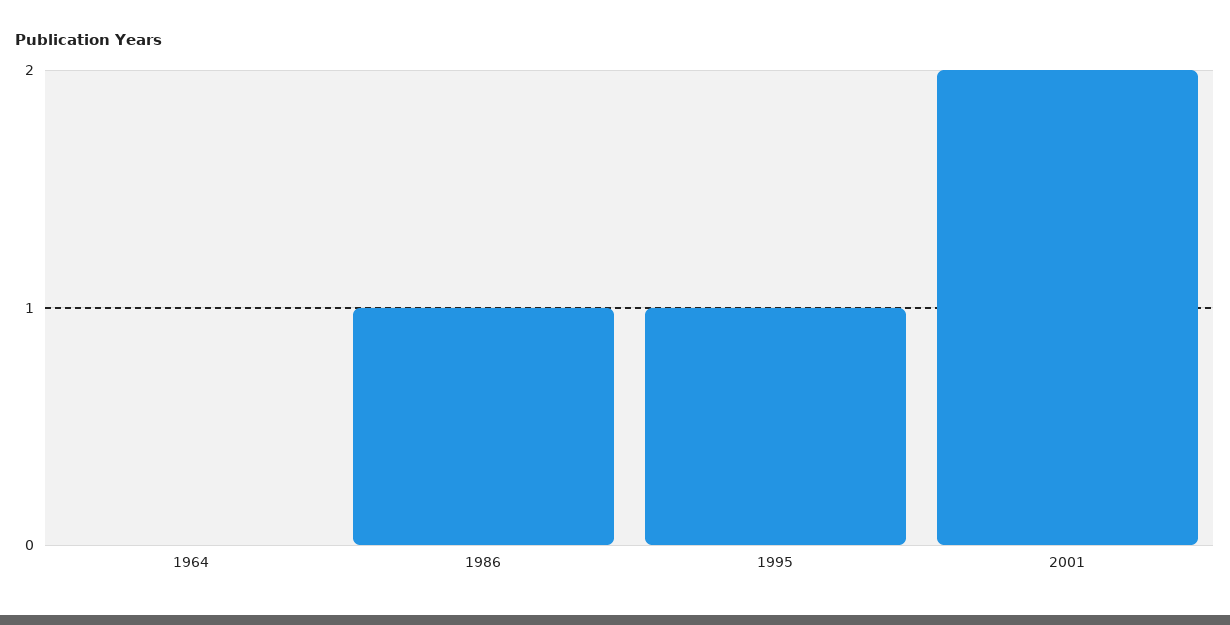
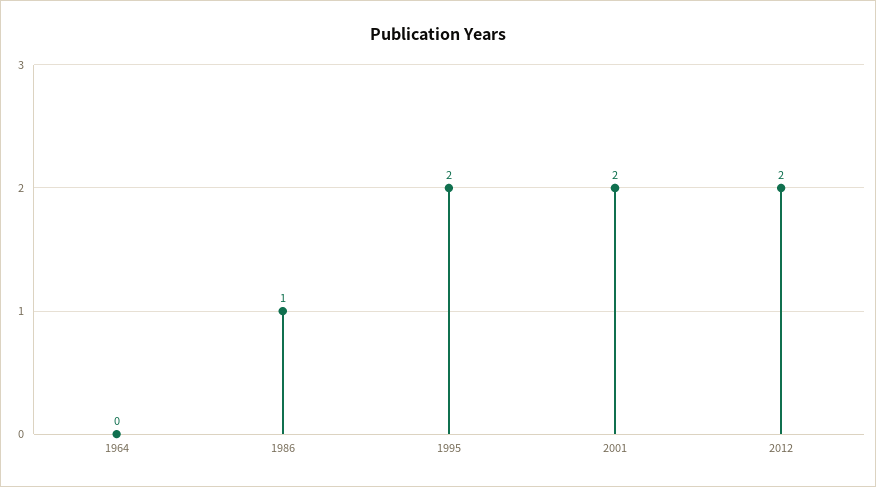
1995: 1 -> 2
2012: none -> 2

